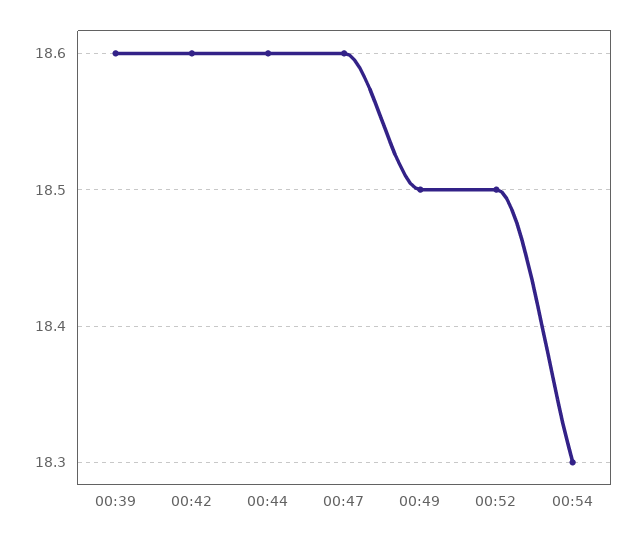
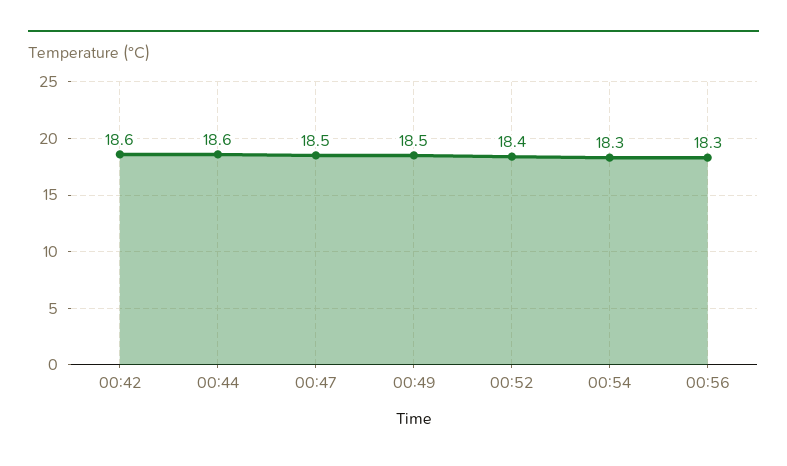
00:39: 18.6 -> none
00:47: 18.6 -> 18.5
00:52: 18.5 -> 18.4
00:56: none -> 18.3

